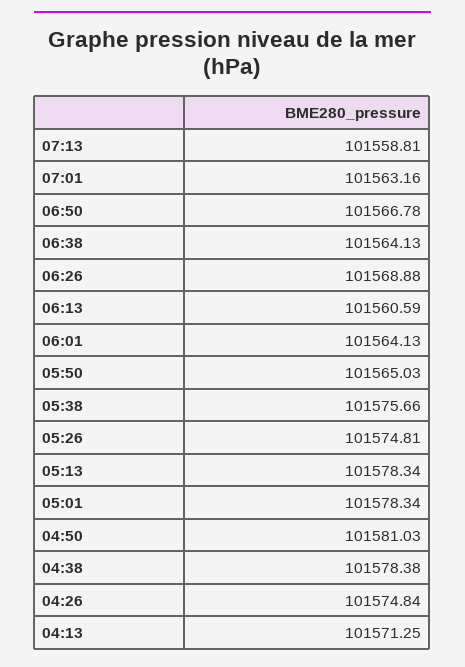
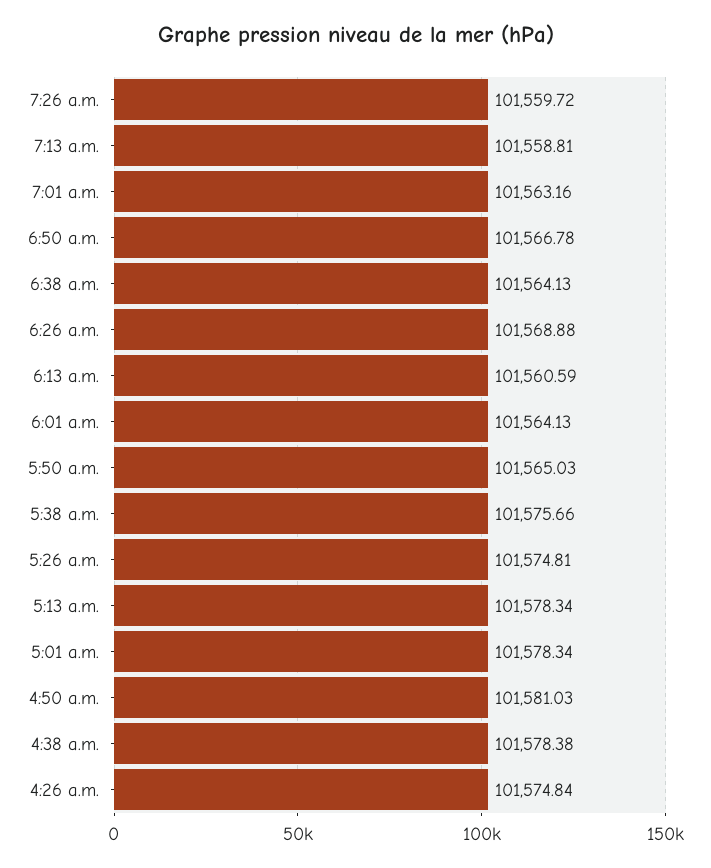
04:13: 101571.25 -> none
7:26 a.m.: none -> 101559.72

